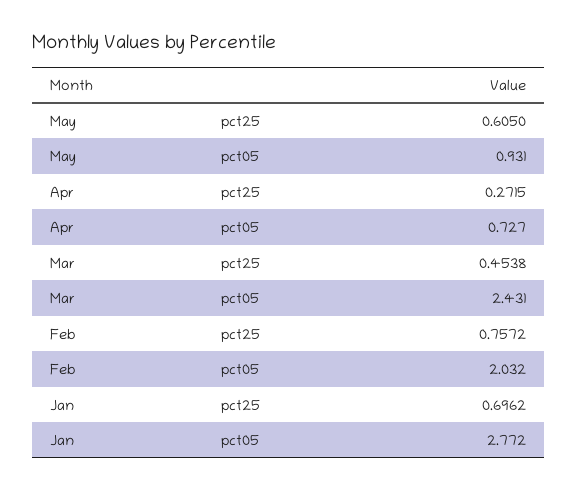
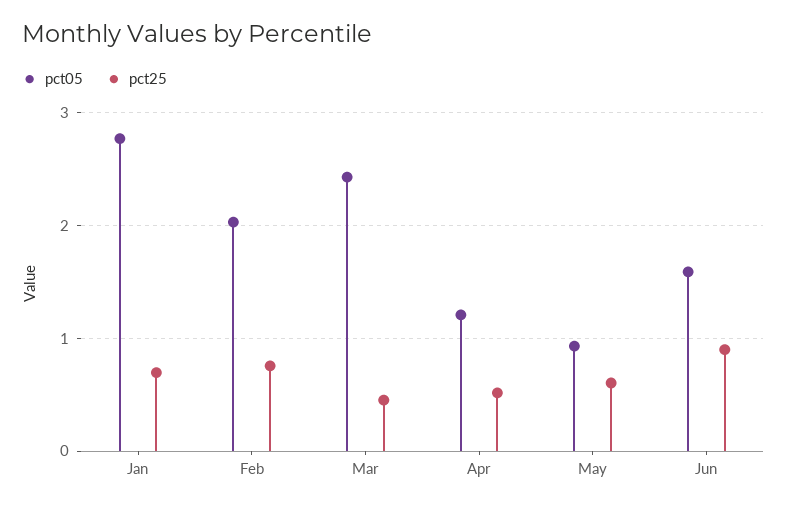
pct25, Apr: 0.2715 -> 0.5
pct05, Apr: 0.727 -> 1.2
pct05, Jun: none -> 1.6
pct25, Jun: none -> 0.9

